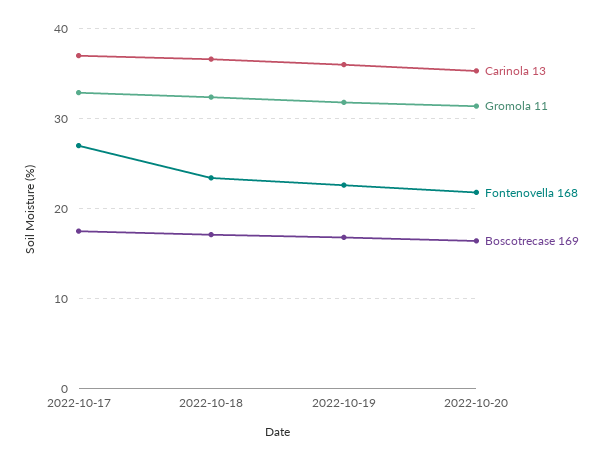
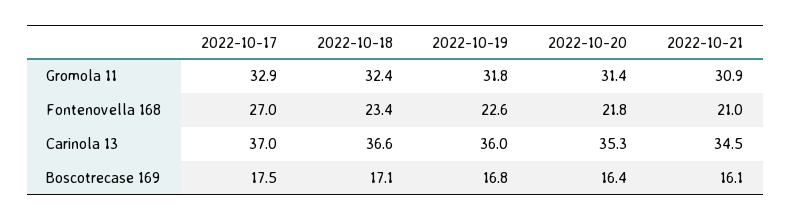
Gromola 11, 2022-10-21: none -> 30.9
Fontenovella 168, 2022-10-21: none -> 21
Carinola 13, 2022-10-21: none -> 34.5
Boscotrecase 169, 2022-10-21: none -> 16.1

